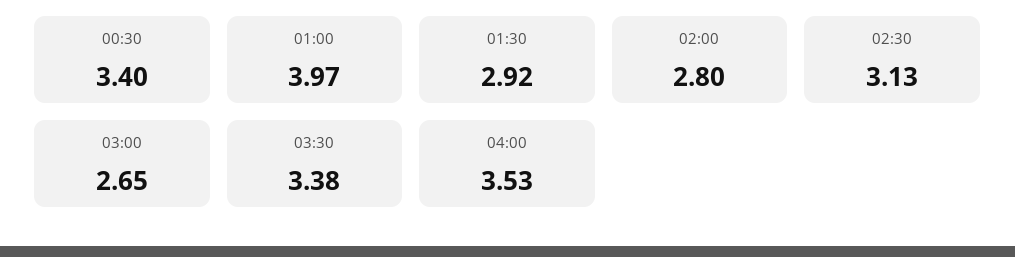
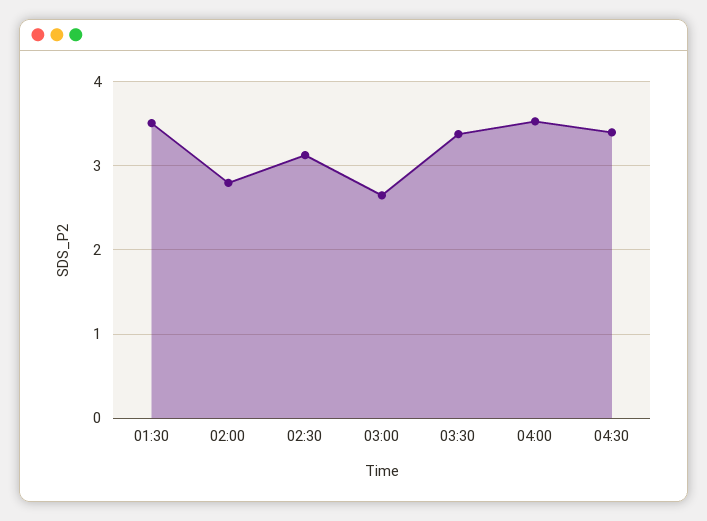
00:30: 3.4 -> none
01:00: 3.97 -> none
01:30: 2.92 -> 3.5
04:30: none -> 3.4

